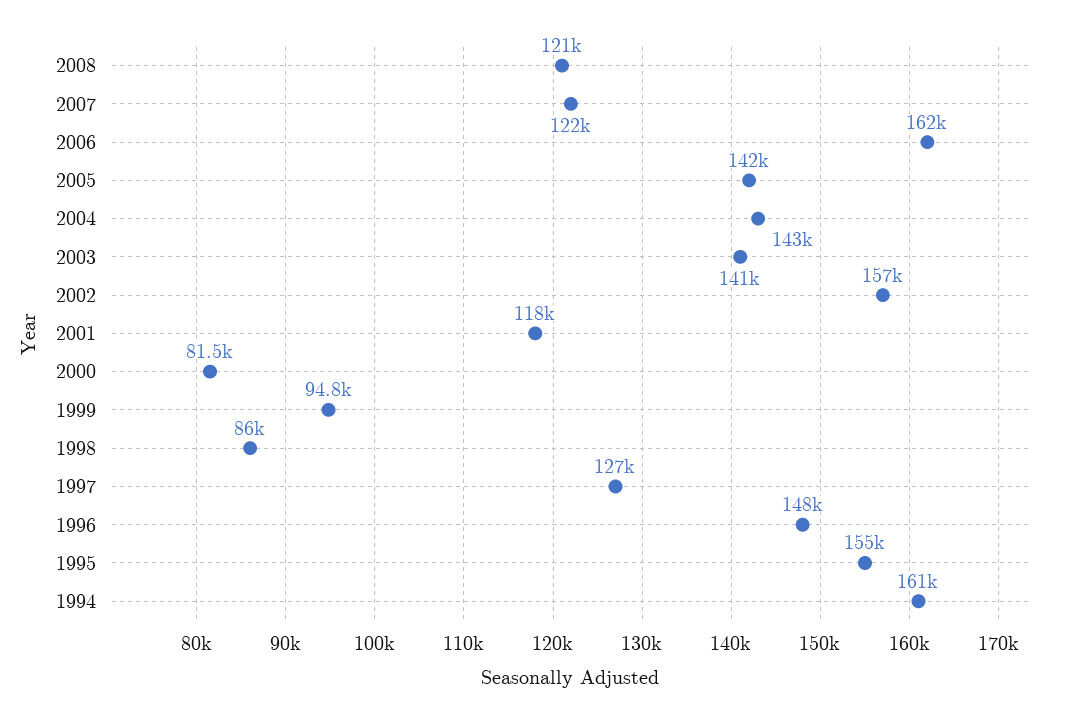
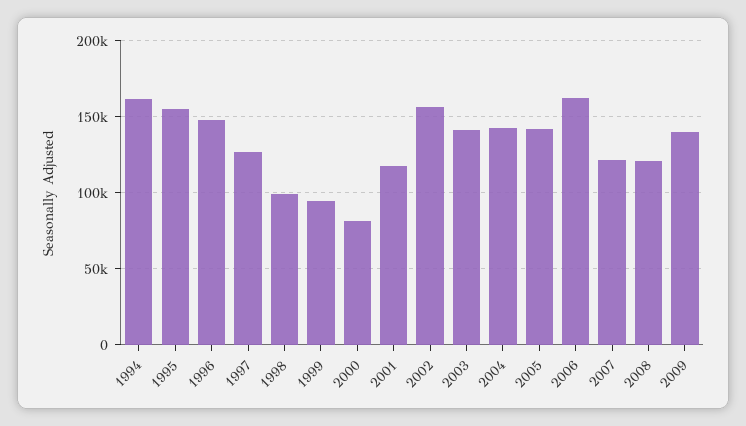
1998: 86000 -> 100000
2009: none -> 140000

